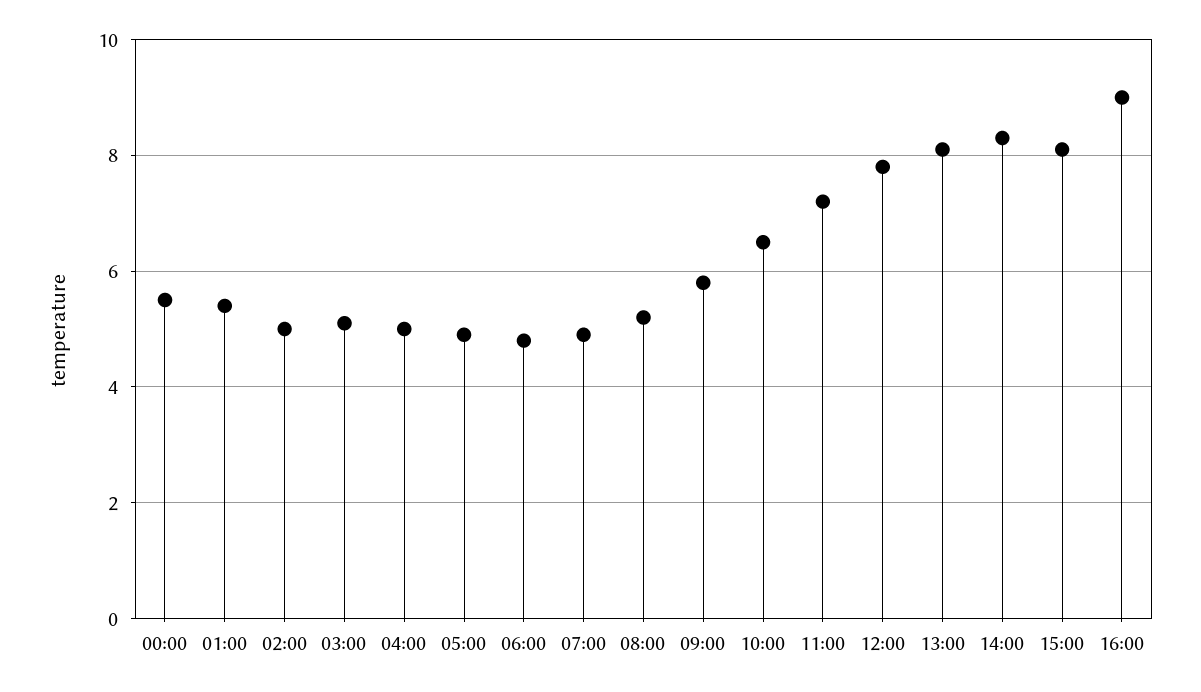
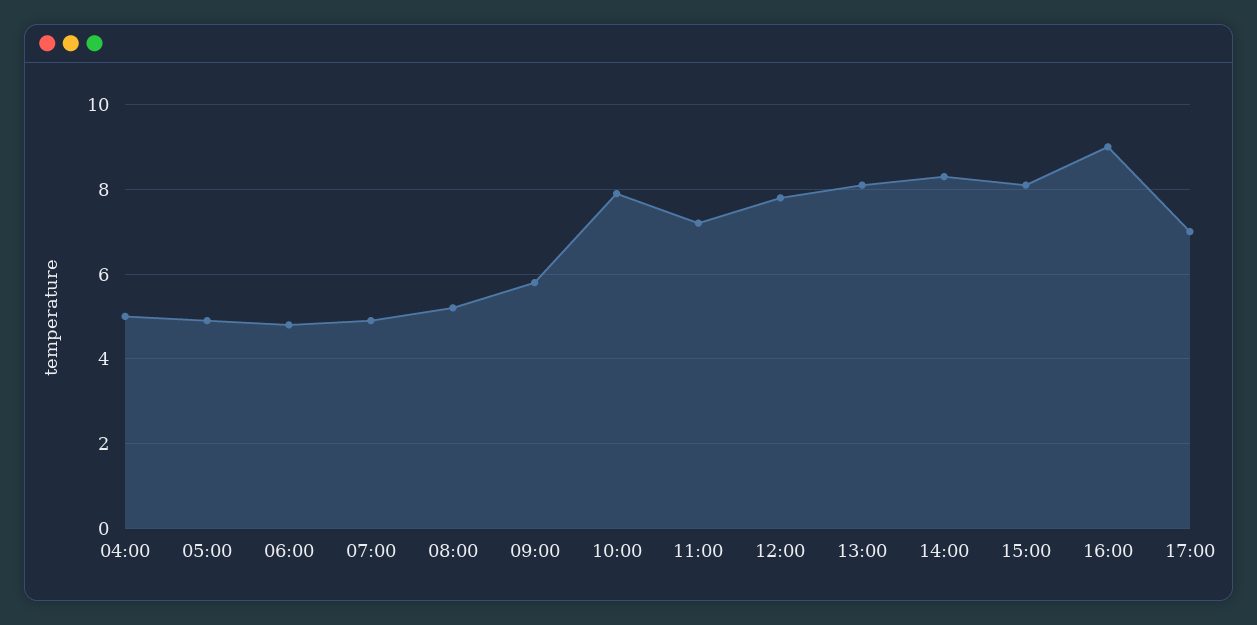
00:00: 5.5 -> none
01:00: 5.5 -> none
02:00: 5 -> none
03:00: 5 -> none
10:00: 6.5 -> 8
17:00: none -> 7

